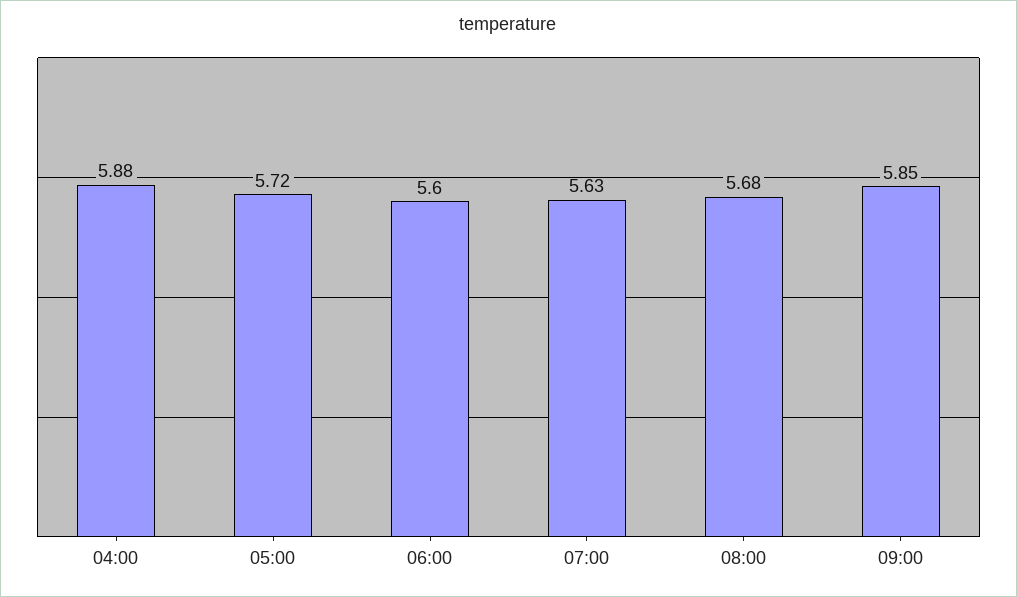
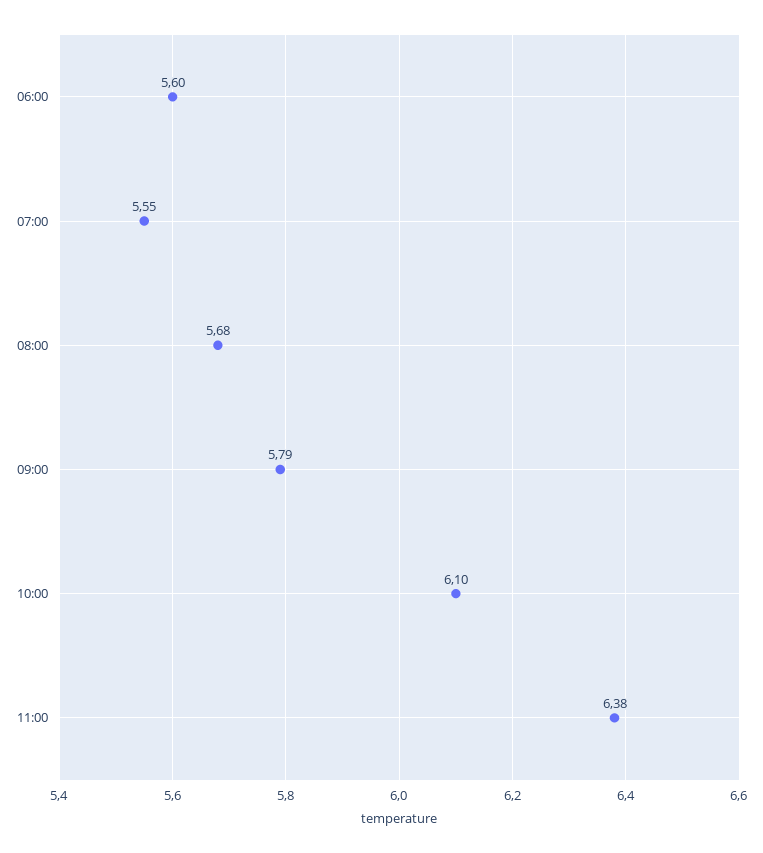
04:00: 5.88 -> none
05:00: 5.72 -> none
07:00: 5.63 -> 5.55
09:00: 5.85 -> 5.79
10:00: none -> 6.1
11:00: none -> 6.38

